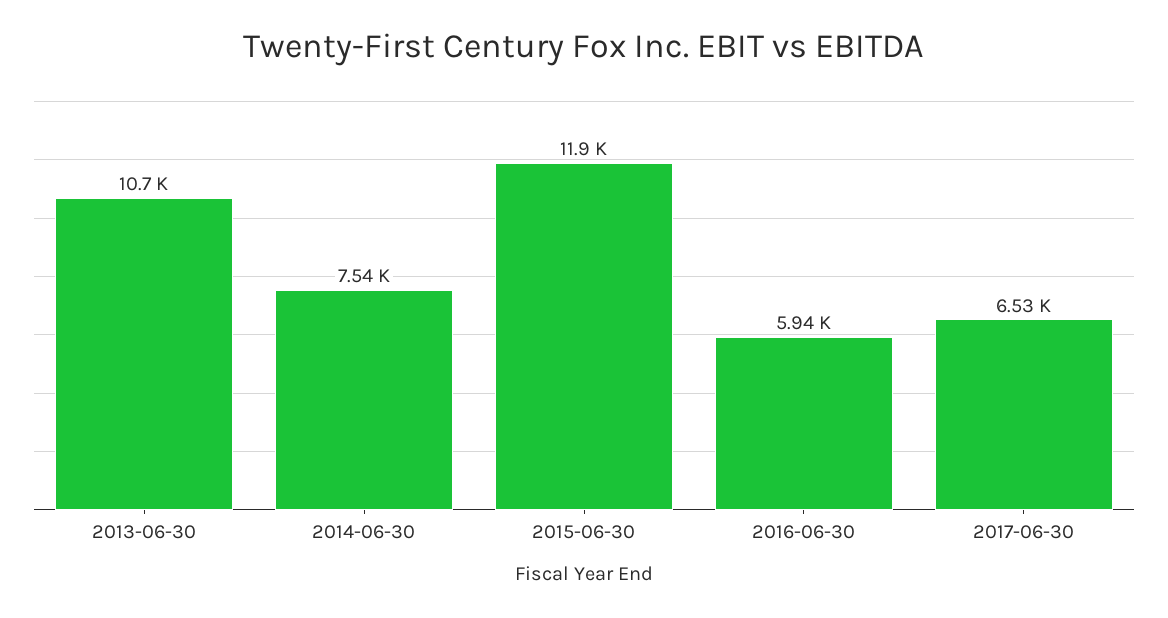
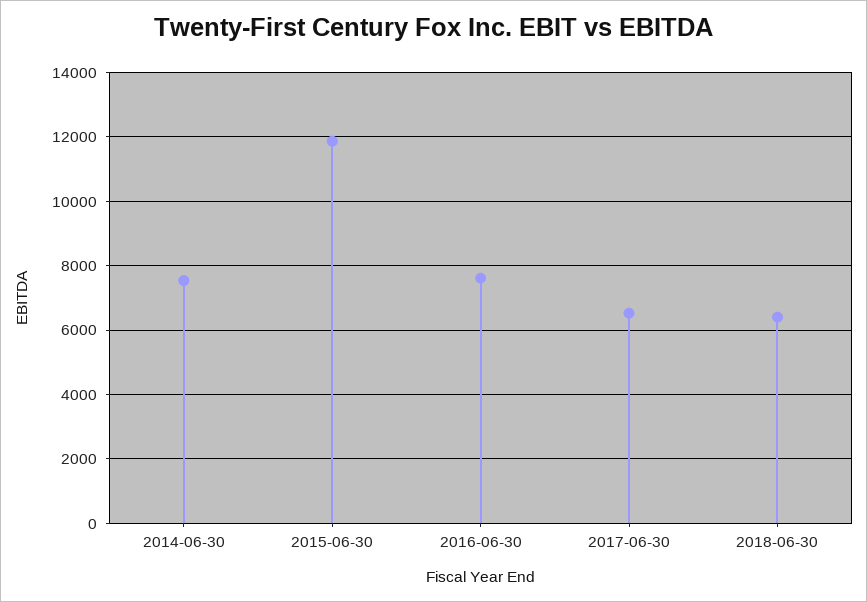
2013-06-30: 10700 -> none
2016-06-30: 5940 -> 7600
2018-06-30: none -> 6400

